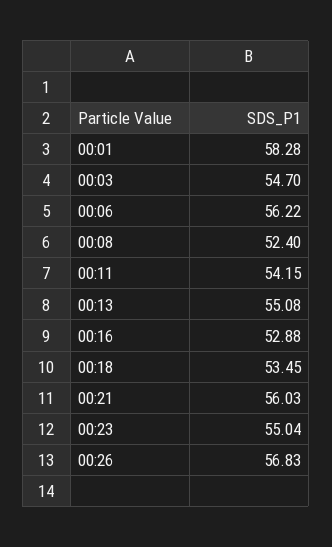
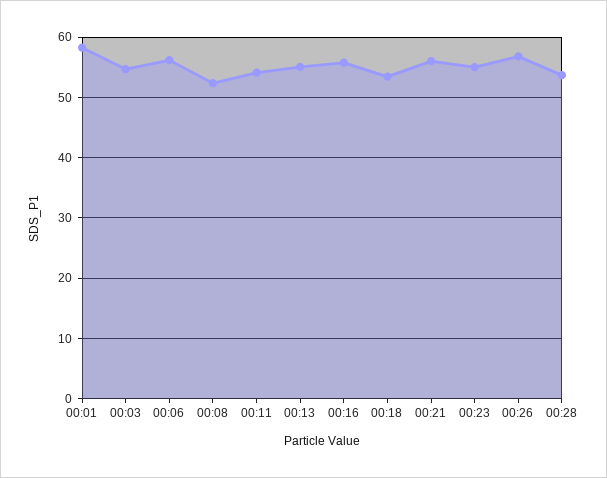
00:16: 52.88 -> 56
00:28: none -> 54

